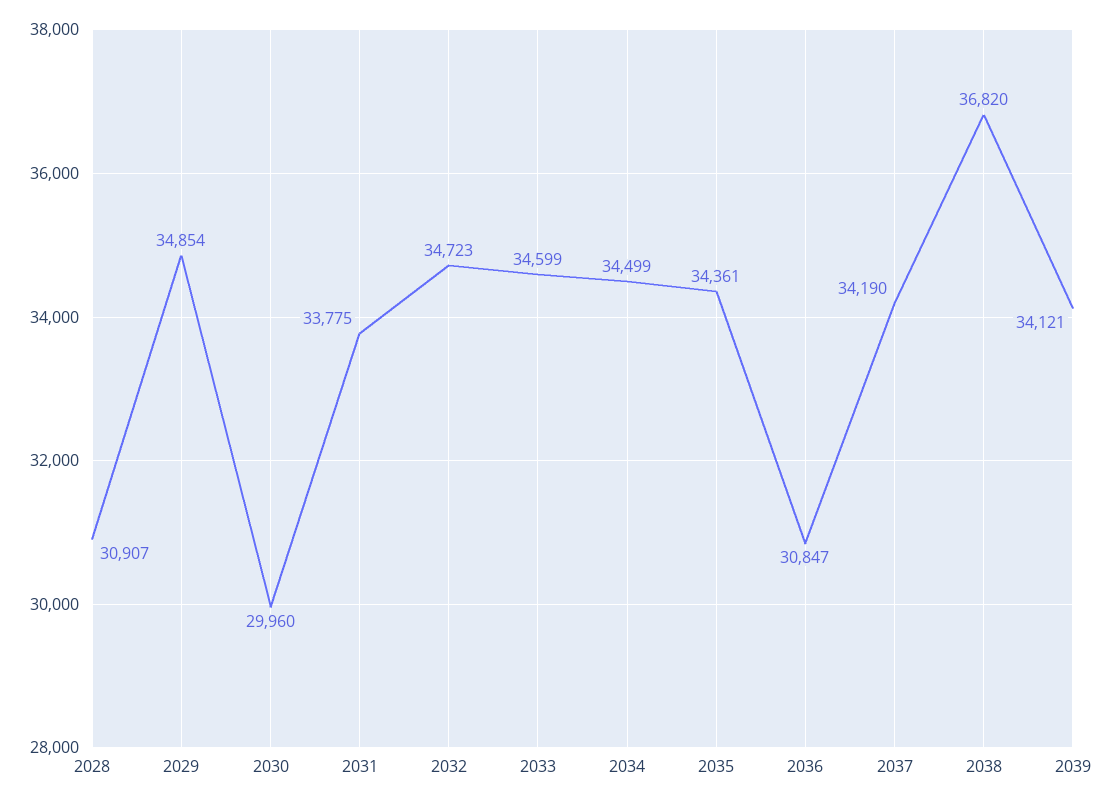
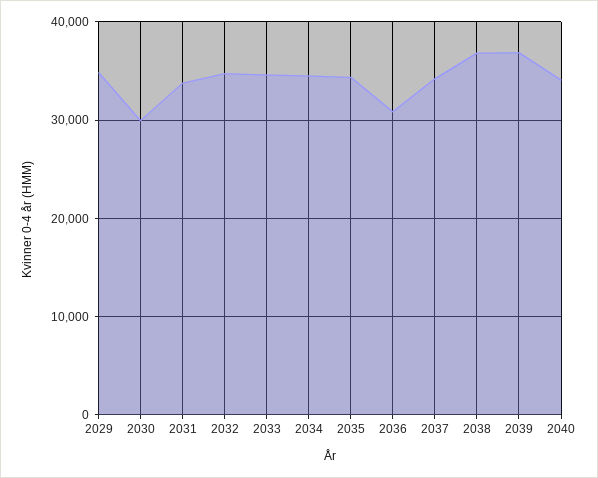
2028: 30907 -> none
2039: 34121 -> 37000
2040: none -> 34000

